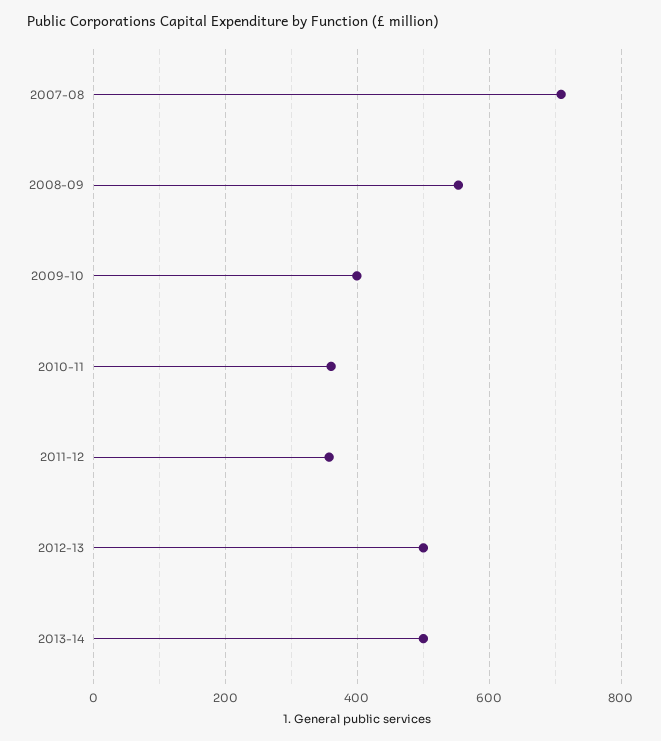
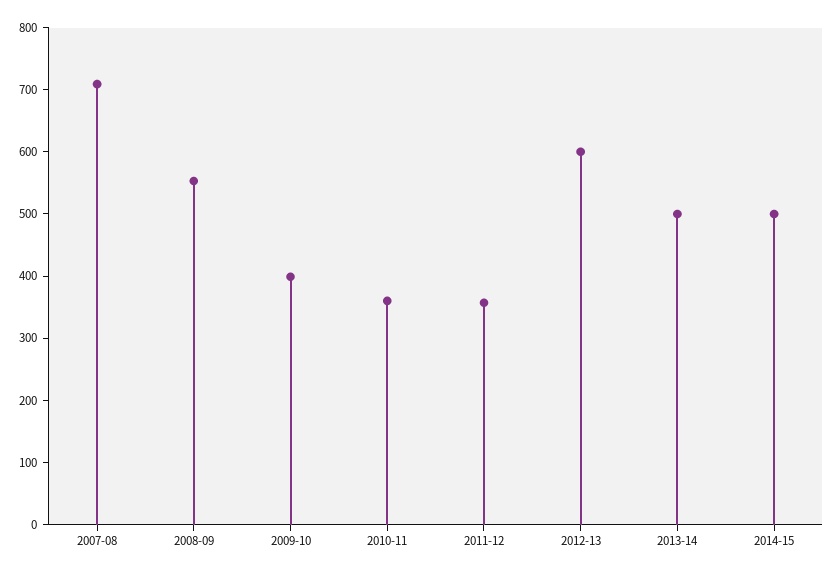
2012-13: 500 -> 600
2014-15: none -> 500

